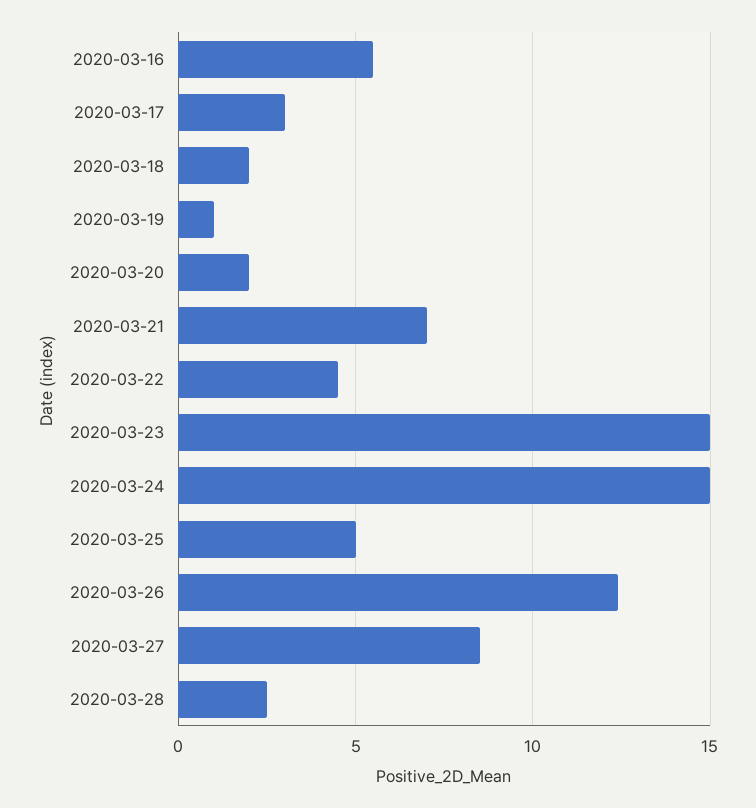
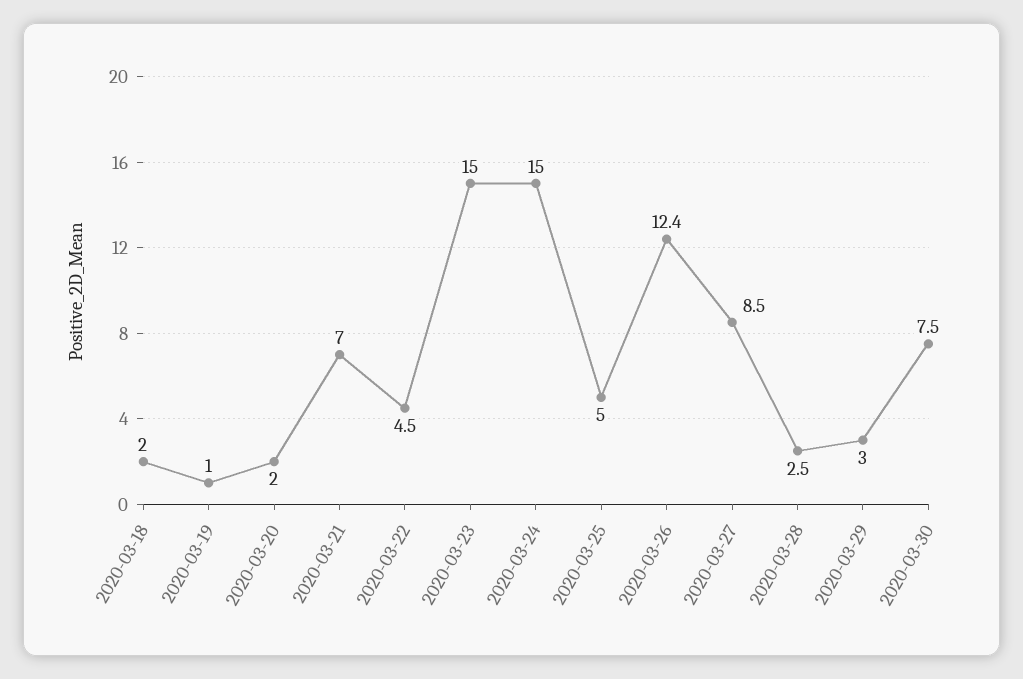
2020-03-16: 5.5 -> none
2020-03-17: 3 -> none
2020-03-29: none -> 3
2020-03-30: none -> 7.5

